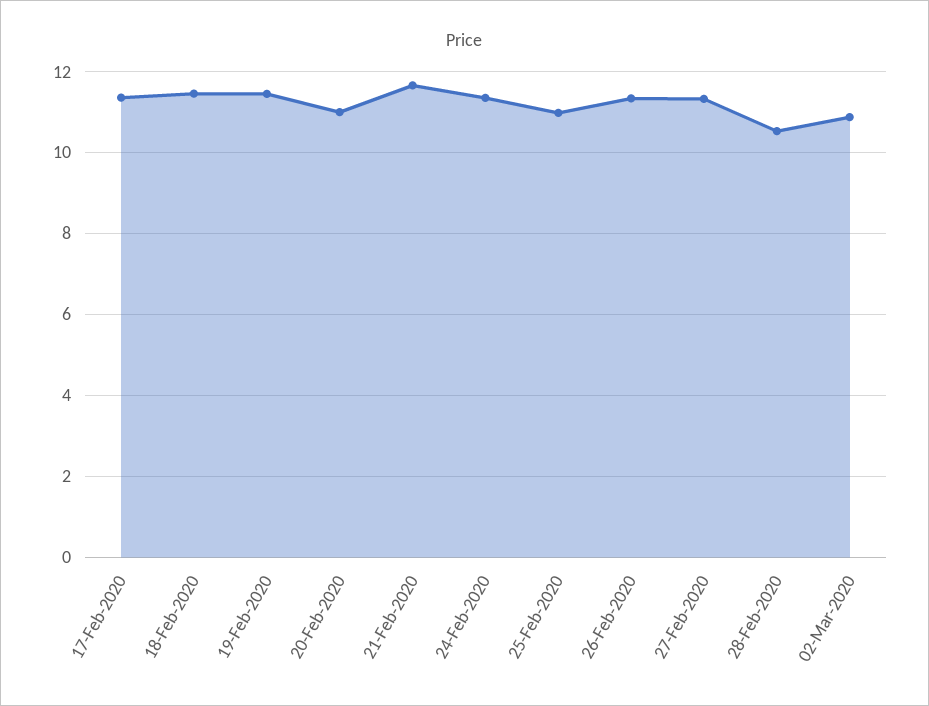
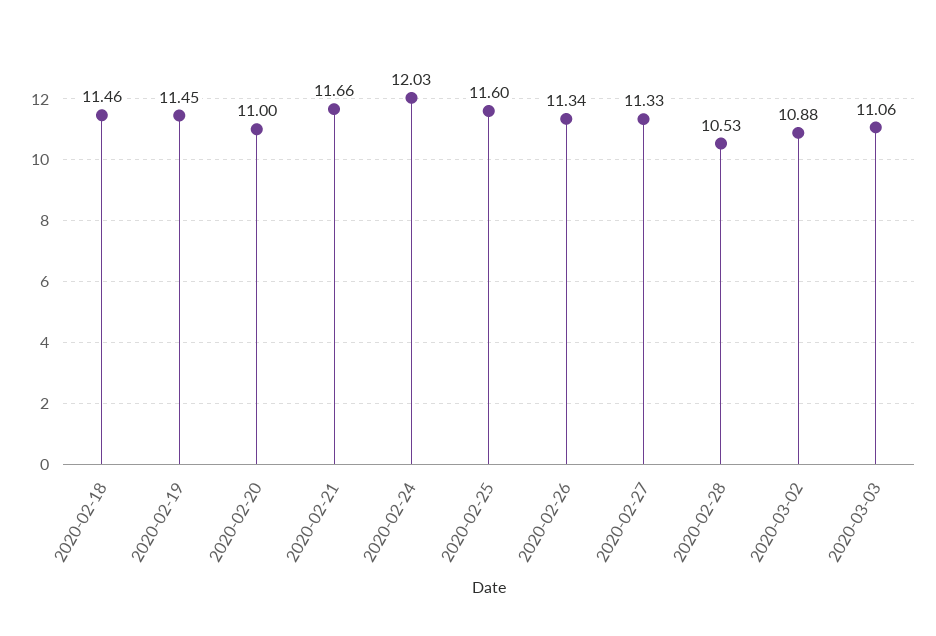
17-Feb-2020: 11.4 -> none
24-Feb-2020: 11.4 -> 12.03
25-Feb-2020: 11 -> 11.6
2020-03-03: none -> 11.06

